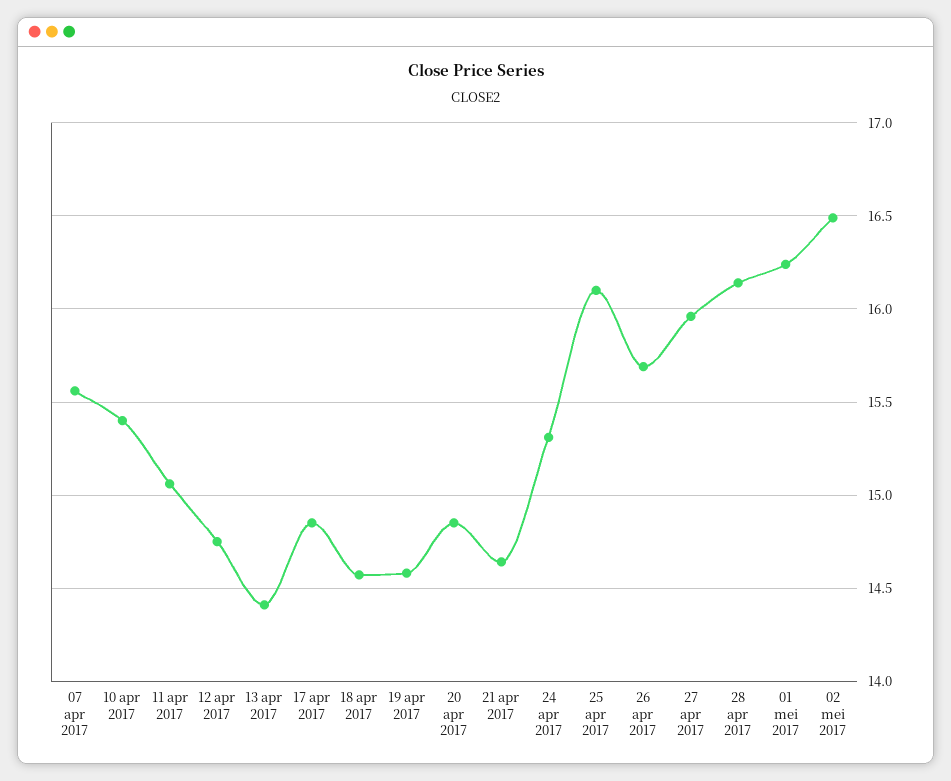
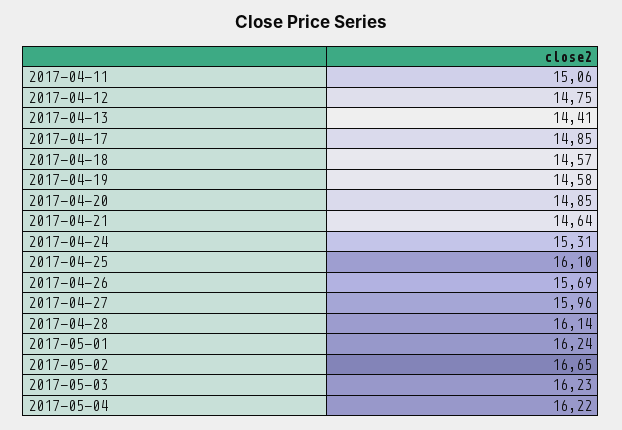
07 apr 2017: 15.55 -> none
10 apr 2017: 15.4 -> none
02 mei 2017: 16.5 -> 16.65
2017-05-03: none -> 16.23
2017-05-04: none -> 16.22

